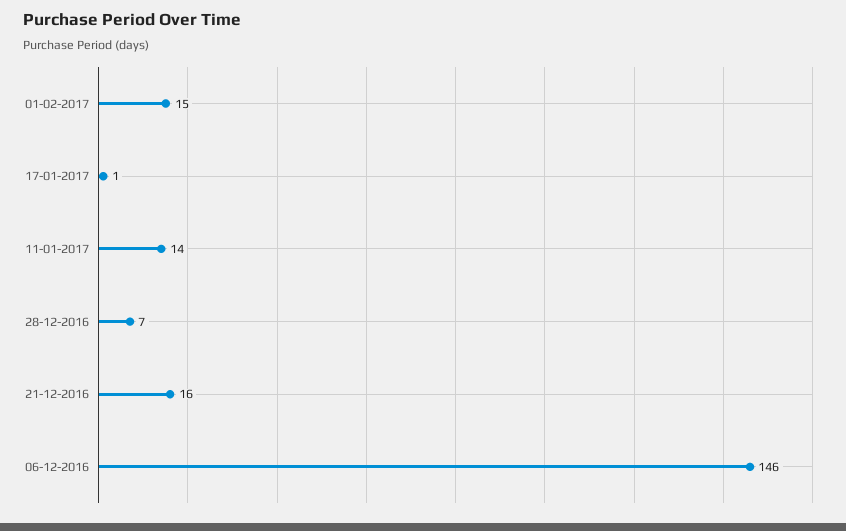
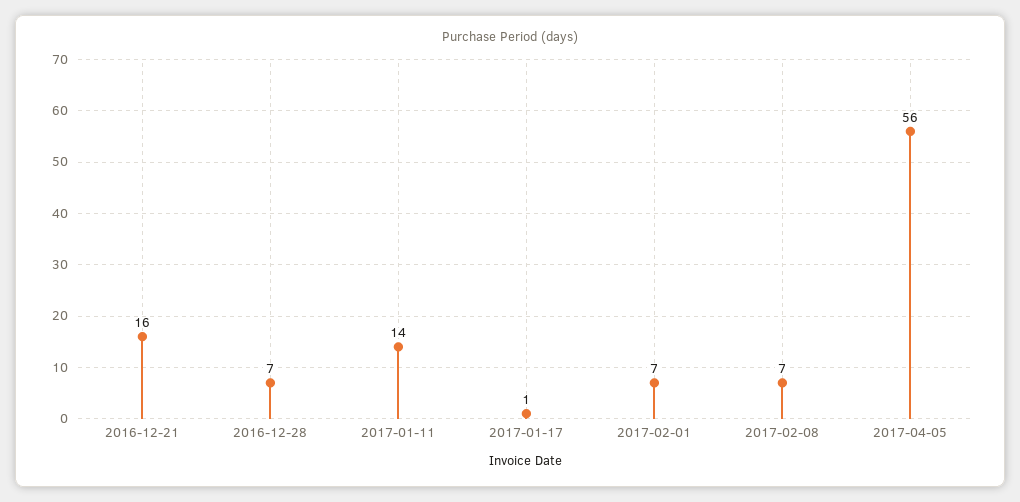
01-02-2017: 15 -> 7
06-12-2016: 146 -> none
2017-02-08: none -> 7
2017-04-05: none -> 56

